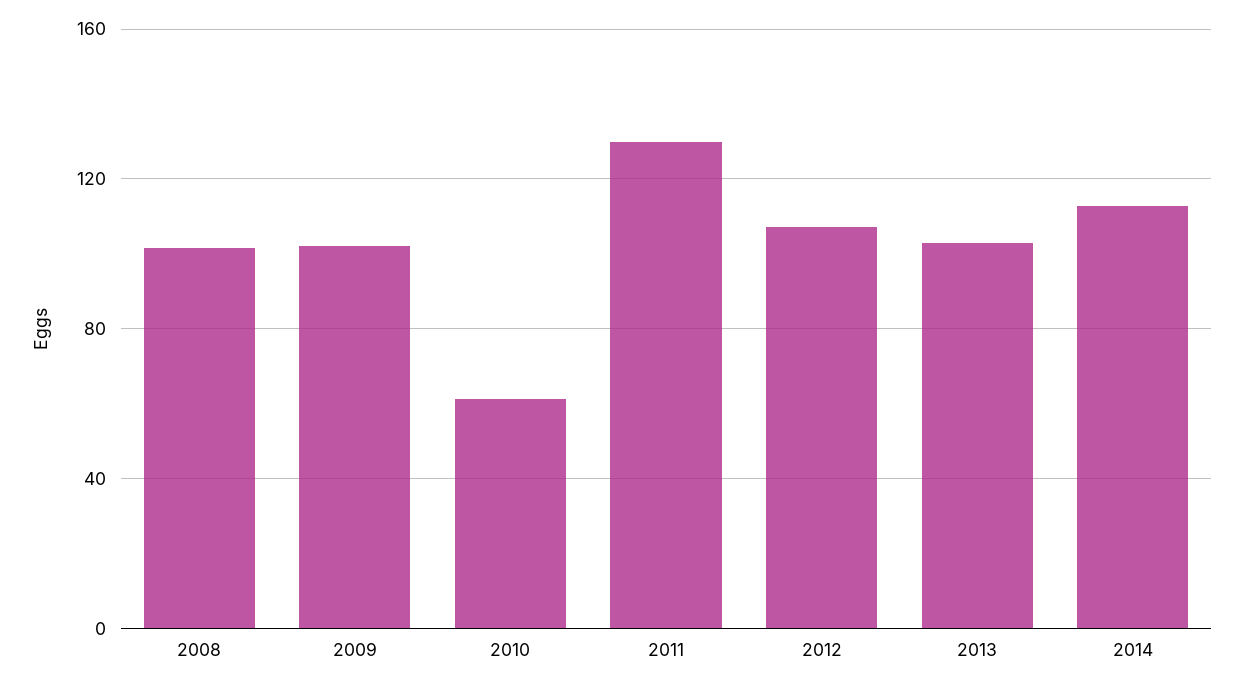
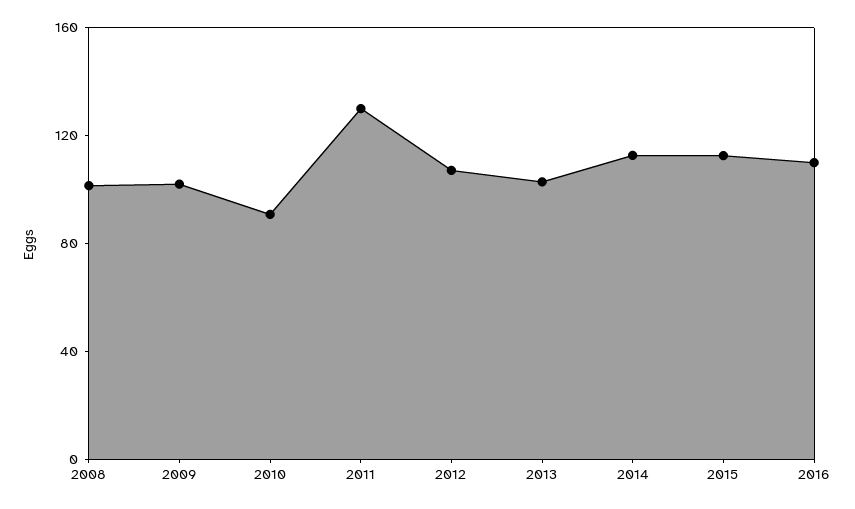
2010: 60 -> 90
2015: none -> 110
2016: none -> 110

